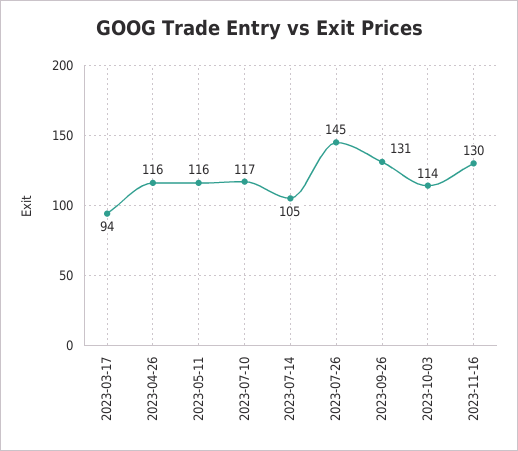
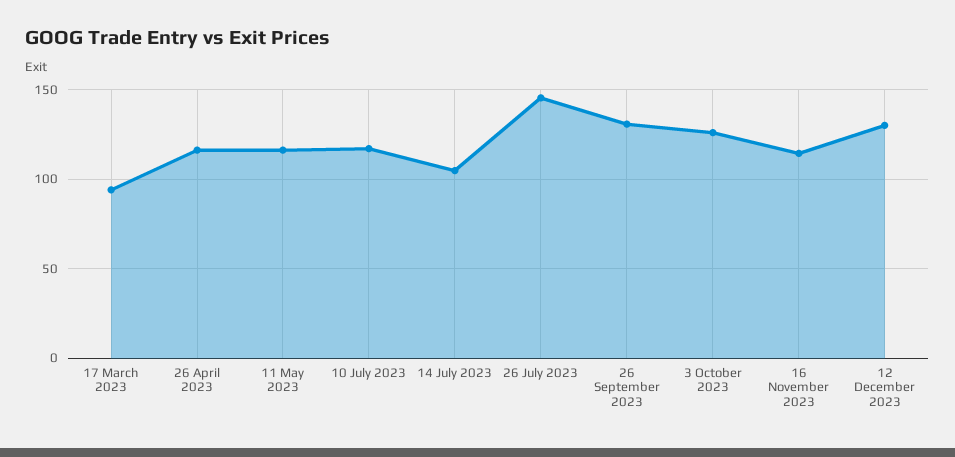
2023-10-03: 114 -> 125
2023-11-16: 130 -> 115
12 December 2023: none -> 130

